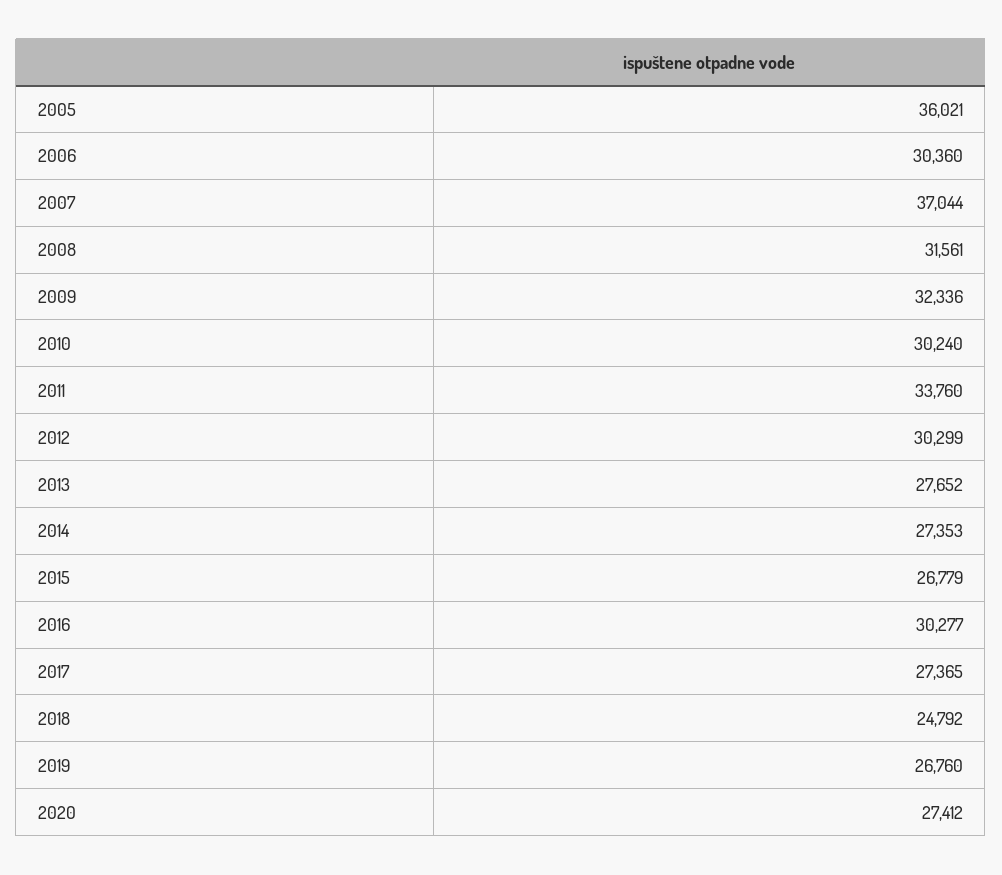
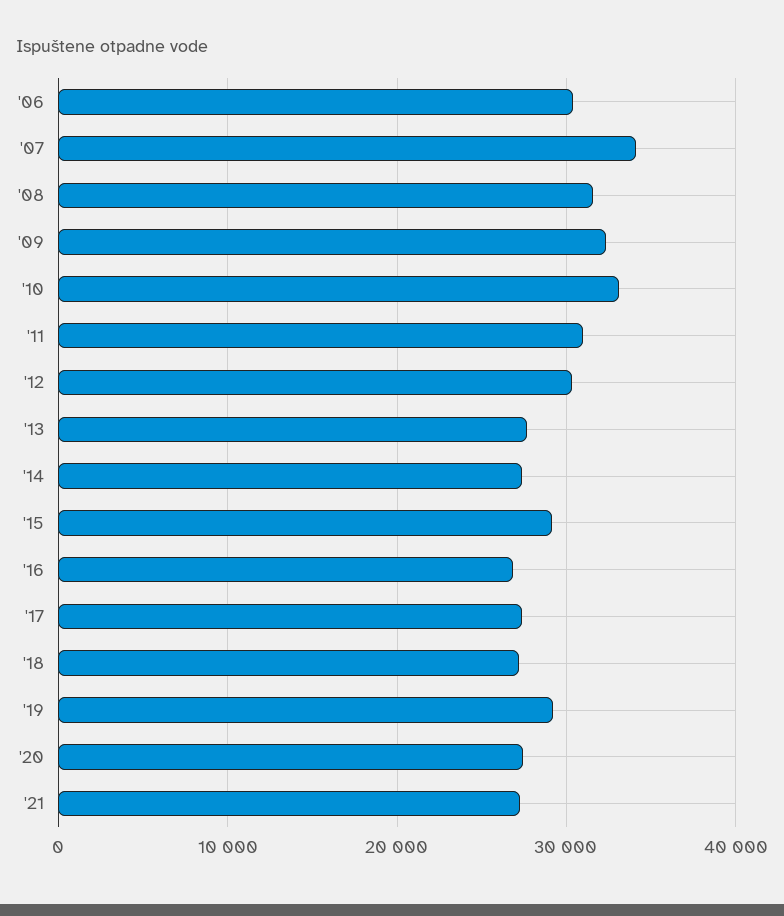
2005: 36021 -> none
2007: 37044 -> 34000
2010: 30240 -> 33000
2011: 33760 -> 31000
2015: 26779 -> 29000
2016: 30277 -> 27000
2018: 24792 -> 27000
2019: 26760 -> 29000
'21: none -> 27000

